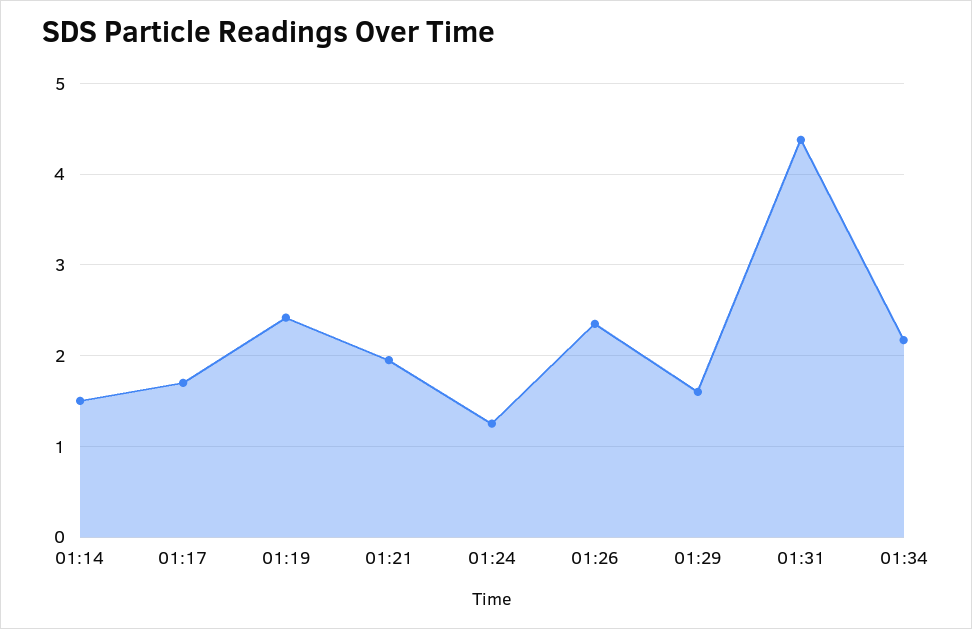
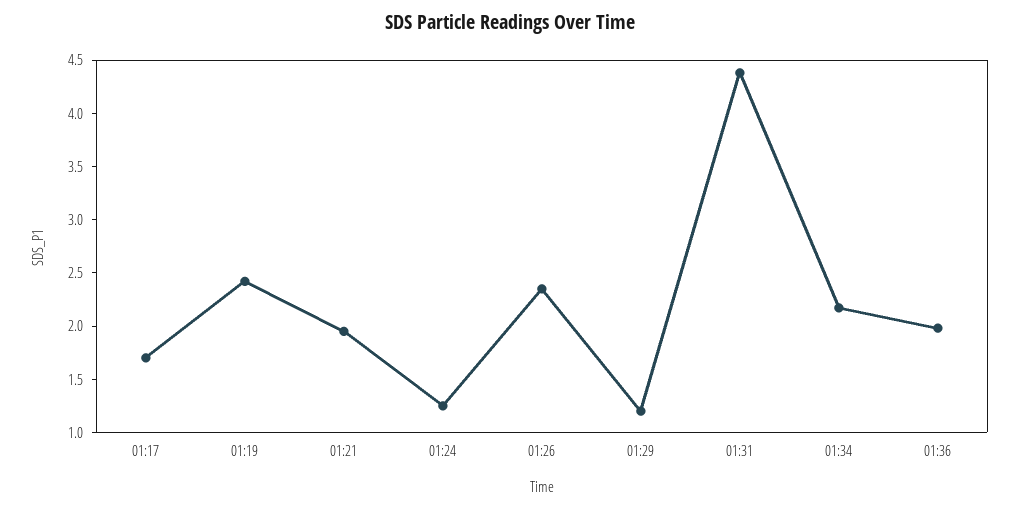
01:14: 1.5 -> none
01:29: 1.6 -> 1.2
01:36: none -> 2

